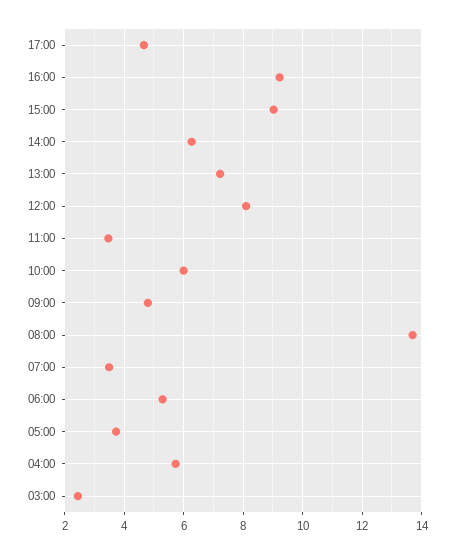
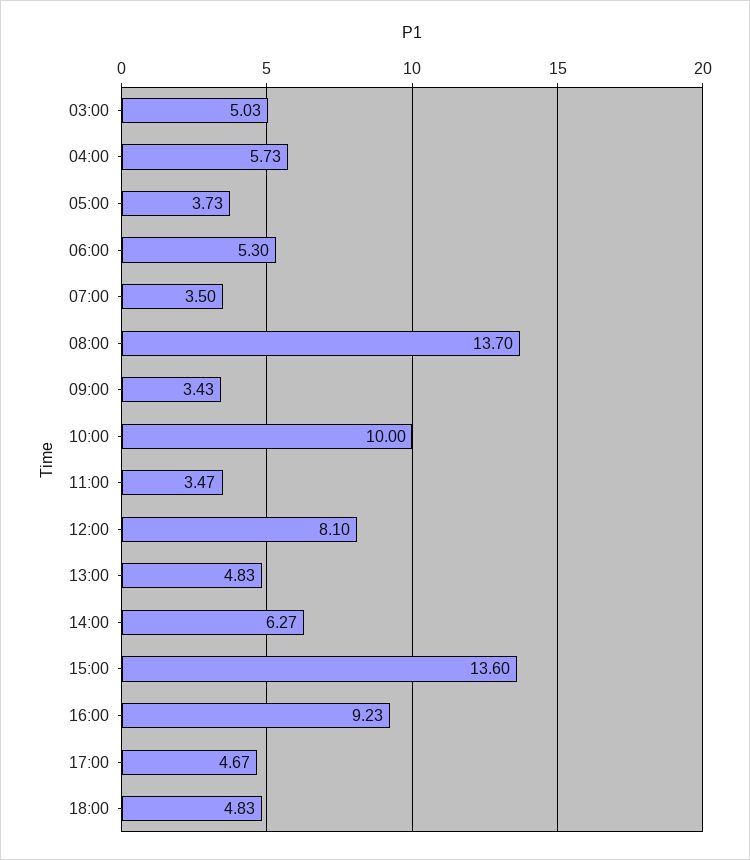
15:00: 9 -> 13.6
13:00: 7.25 -> 4.83
10:00: 6 -> 10
09:00: 4.75 -> 3.43
03:00: 2.5 -> 5.03
18:00: none -> 4.83

